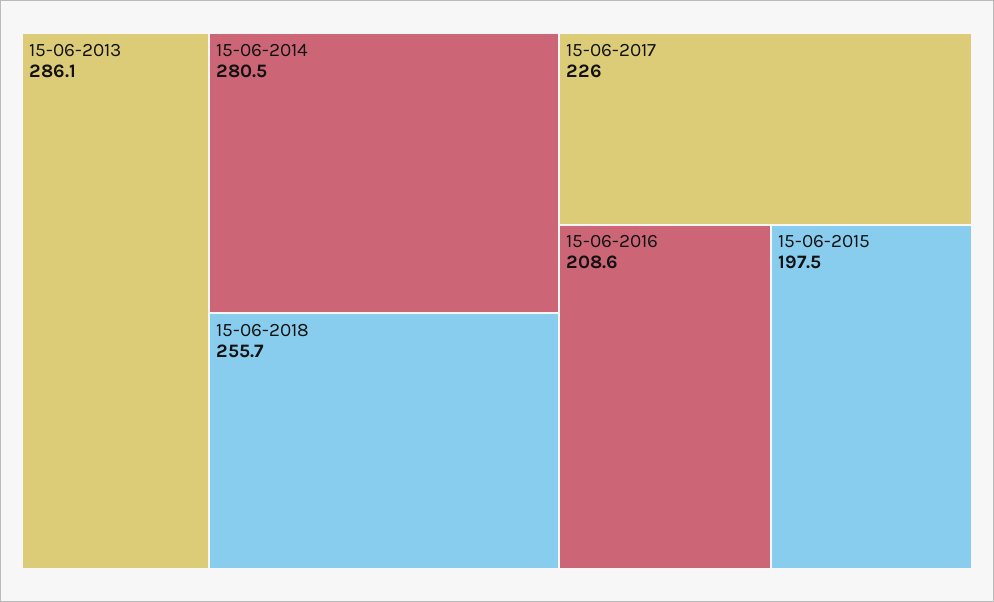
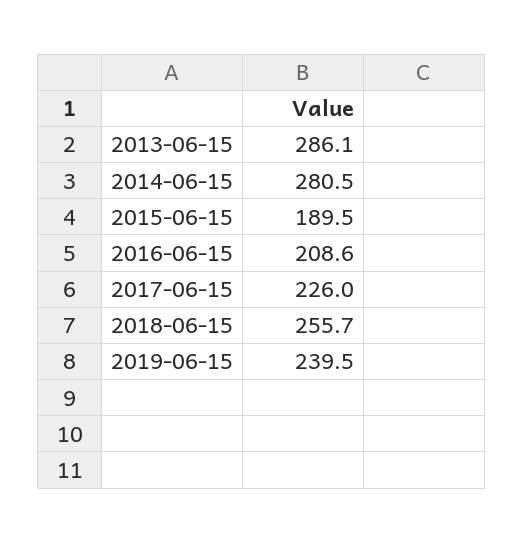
15-06-2015: 197.5 -> 189.5
2019-06-15: none -> 239.5

